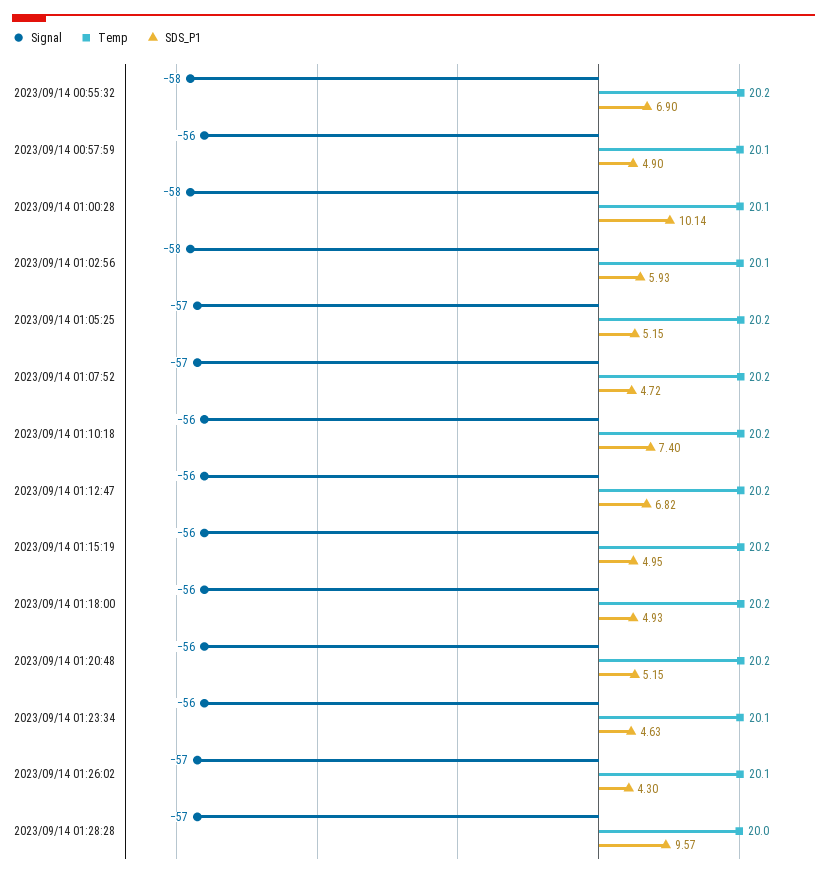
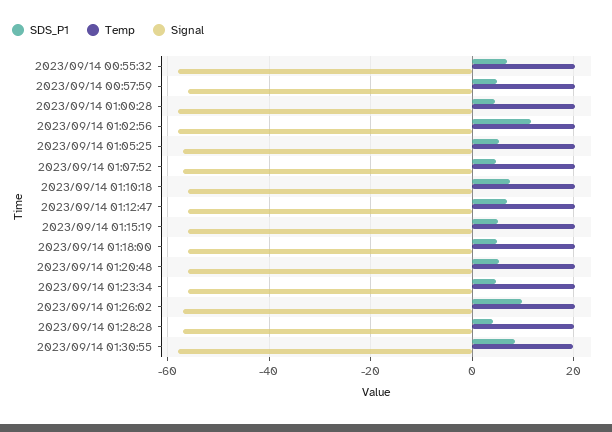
SDS_P1, 2023/09/14 01:00:28: 10.14 -> 4
SDS_P1, 2023/09/14 01:02:56: 5.93 -> 12
SDS_P1, 2023/09/14 01:26:02: 4.3 -> 10
SDS_P1, 2023/09/14 01:28:28: 9.57 -> 4
SDS_P1, 2023/09/14 01:30:55: none -> 8
Temp, 2023/09/14 01:30:55: none -> 20
Signal, 2023/09/14 01:30:55: none -> -58

